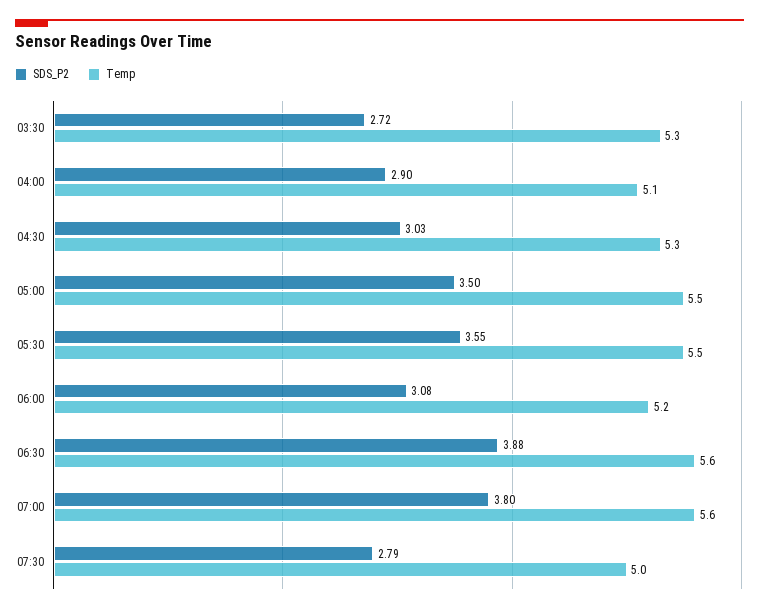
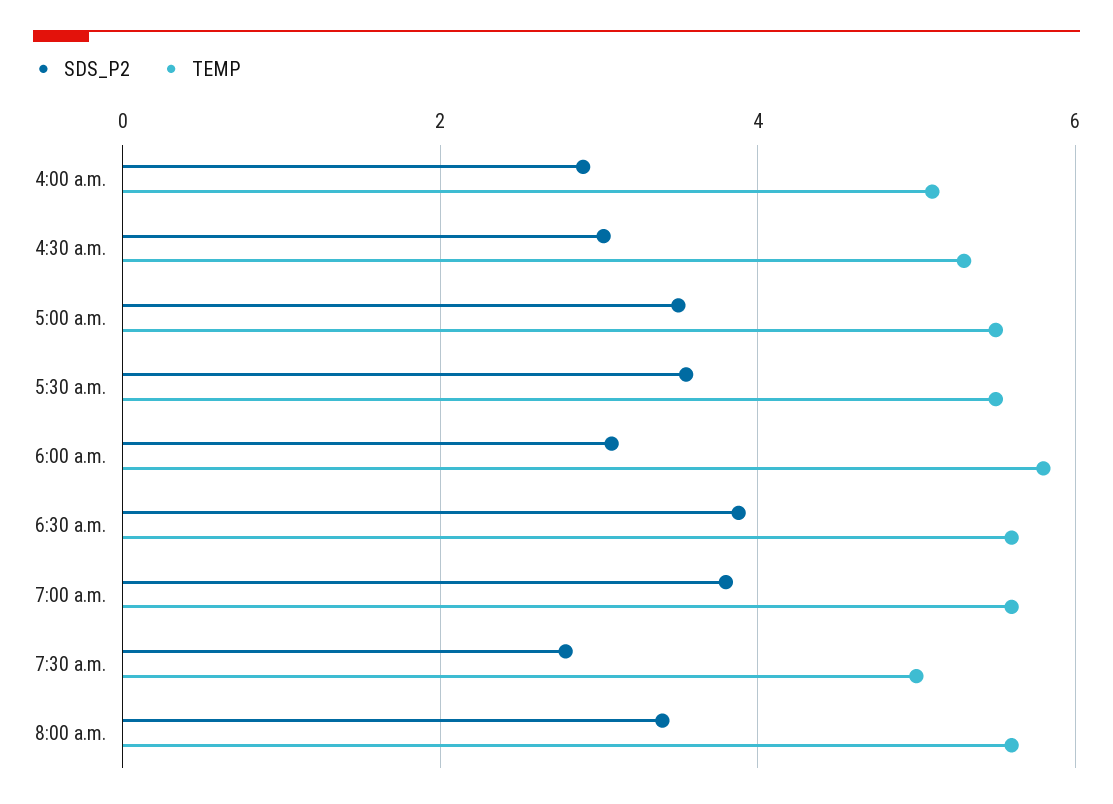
SDS_P2, 03:30: 2.72 -> none
Temp, 03:30: 5.3 -> none
Temp, 06:00: 5.2 -> 5.8
SDS_P2, 8:00 a.m.: none -> 3.4
Temp, 8:00 a.m.: none -> 5.6

